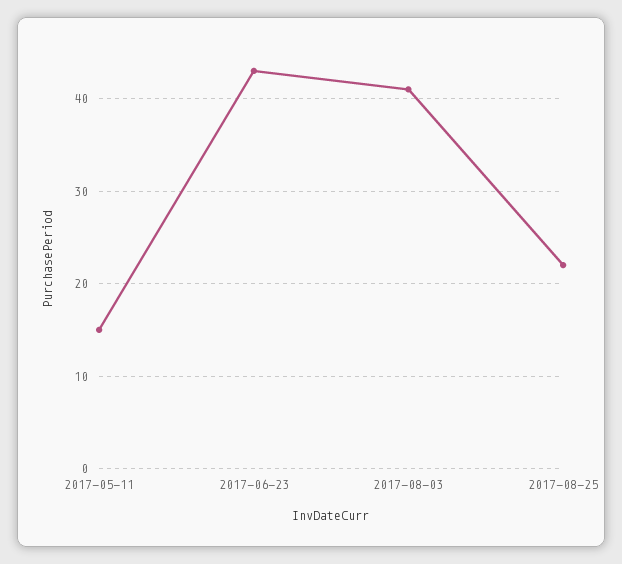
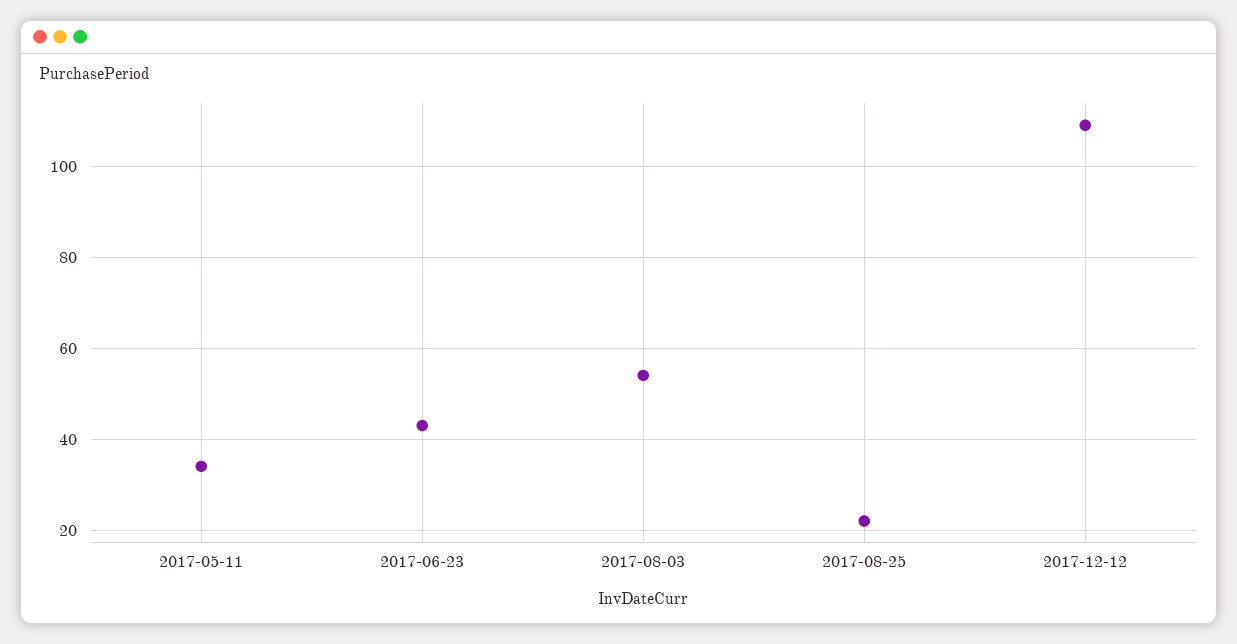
2017-05-11: 15 -> 35
2017-08-03: 41 -> 55
2017-12-12: none -> 110

